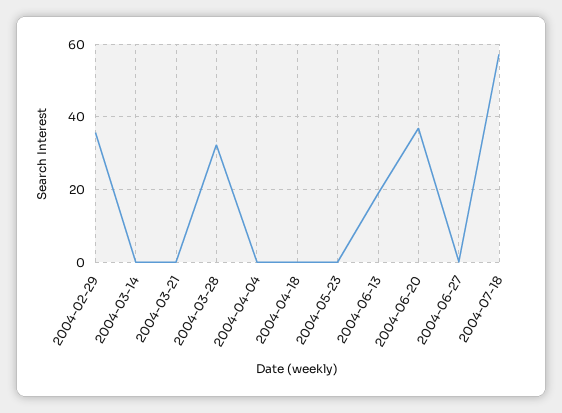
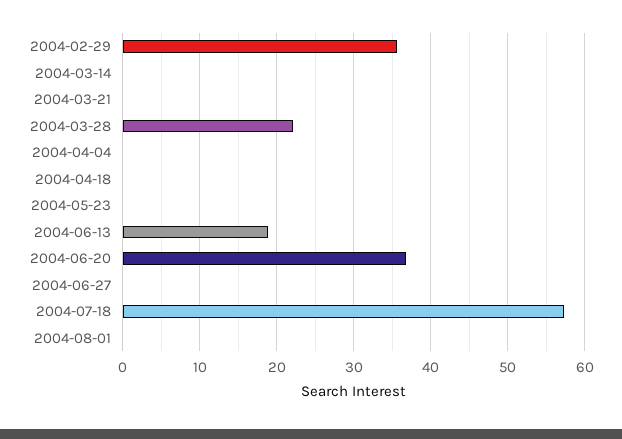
2004-03-28: 32 -> 22
2004-08-01: none -> 0

